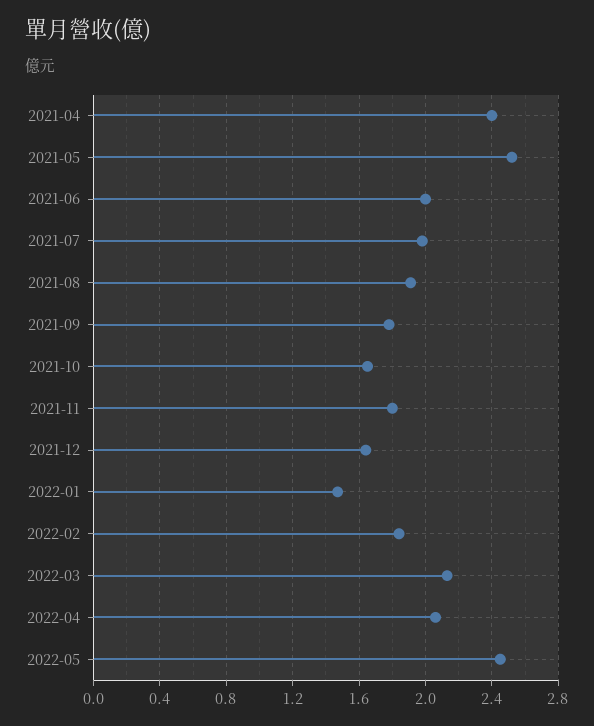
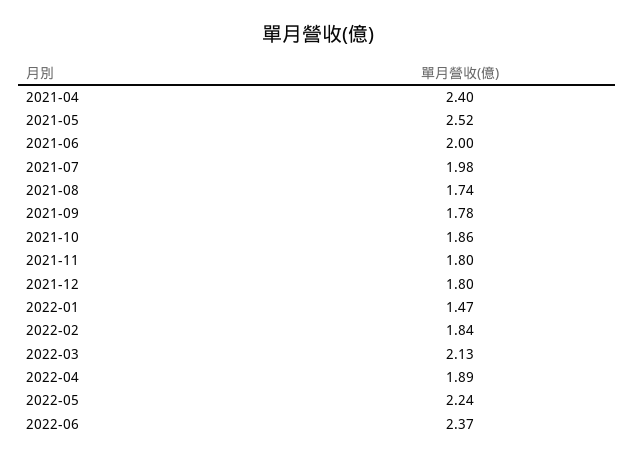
2021-08: 1.9 -> 1.74
2021-10: 1.65 -> 1.86
2021-12: 1.65 -> 1.8
2022-04: 2.05 -> 1.89
2022-05: 2.45 -> 2.24
2022-06: none -> 2.37

